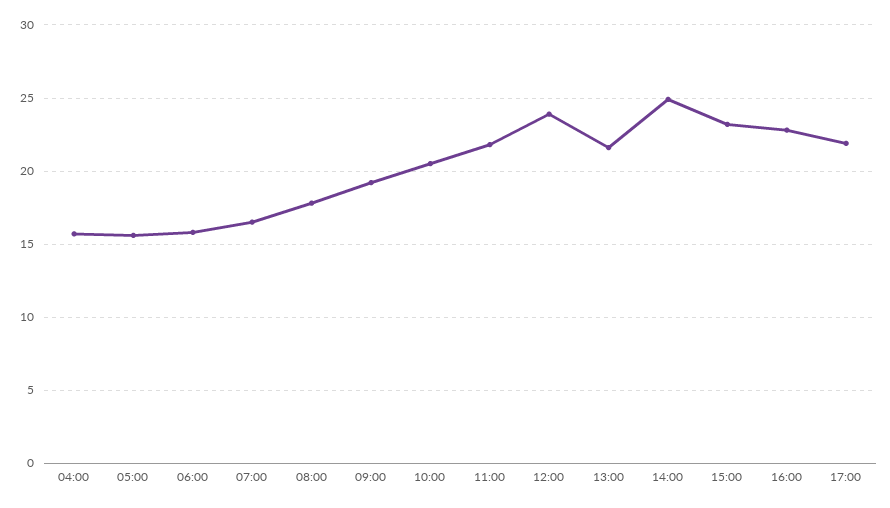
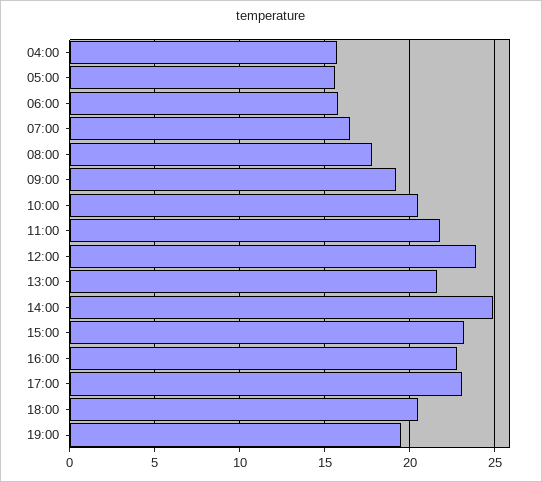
17:00: 22 -> 23
18:00: none -> 20.5
19:00: none -> 19.5

